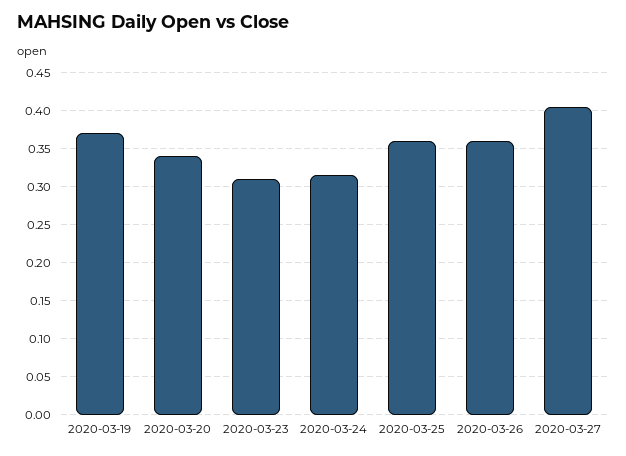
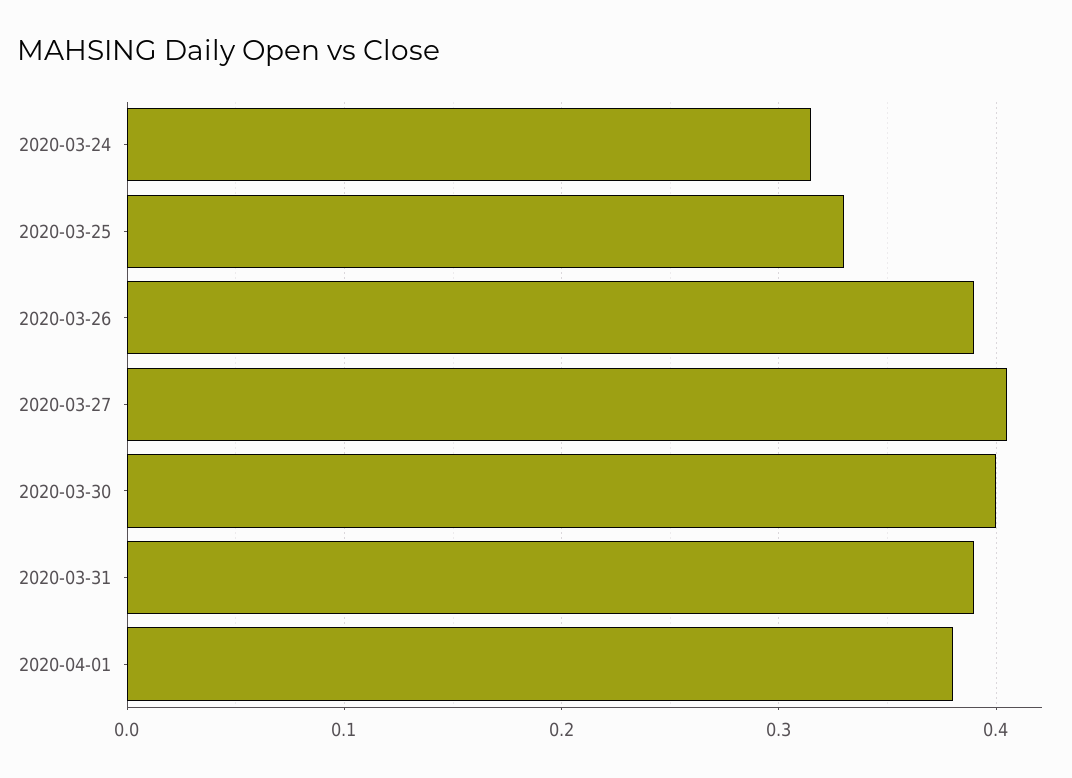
2020-03-19: 0.37 -> none
2020-03-20: 0.34 -> none
2020-03-23: 0.31 -> none
2020-03-25: 0.36 -> 0.33
2020-03-26: 0.36 -> 0.39
2020-03-30: none -> 0.4
2020-03-31: none -> 0.39
2020-04-01: none -> 0.38

